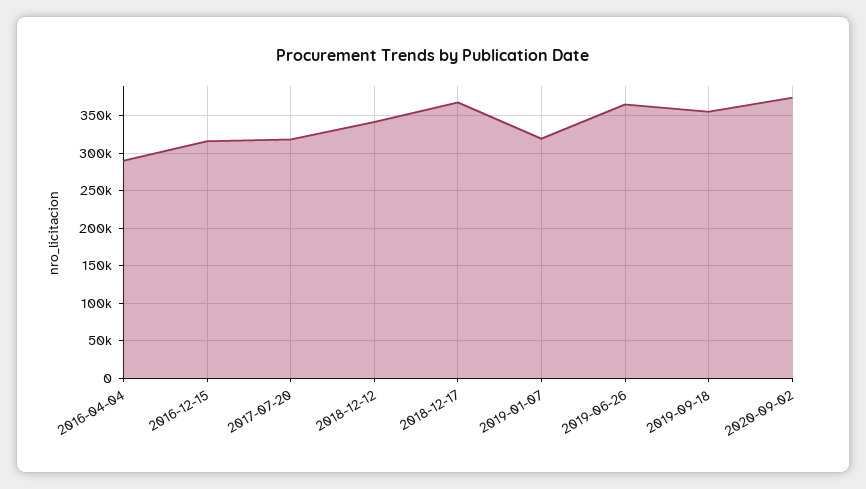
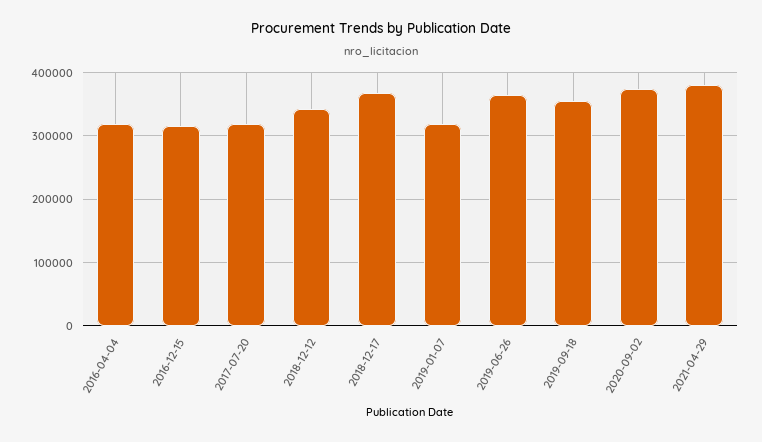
2016-04-04: 290000 -> 320000
2021-04-29: none -> 380000

